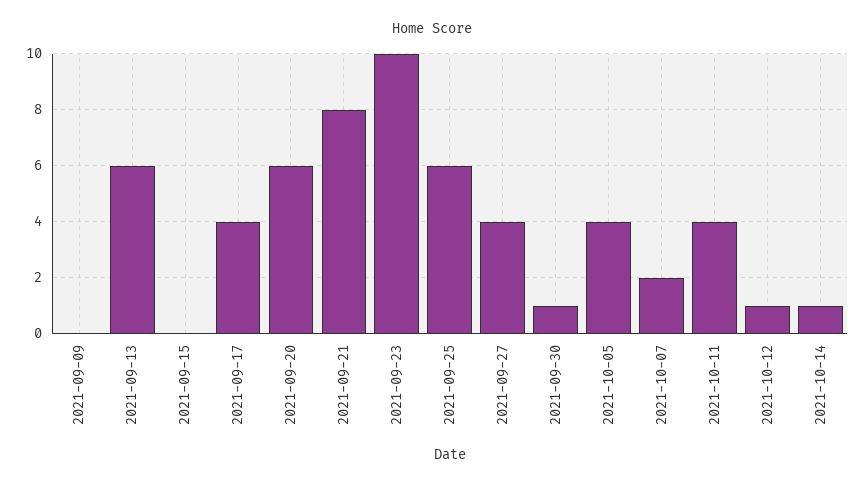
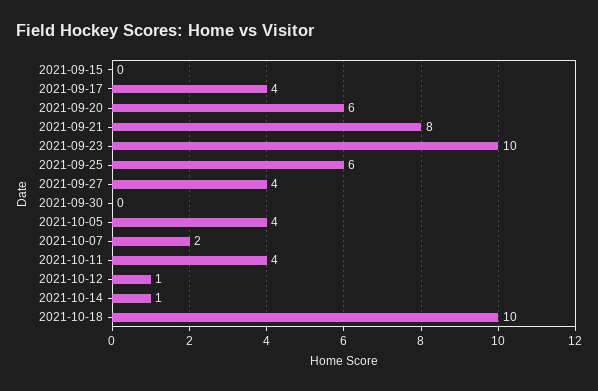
2021-09-09: 0 -> none
2021-09-13: 6 -> none
2021-09-30: 1 -> 0
2021-10-18: none -> 10

